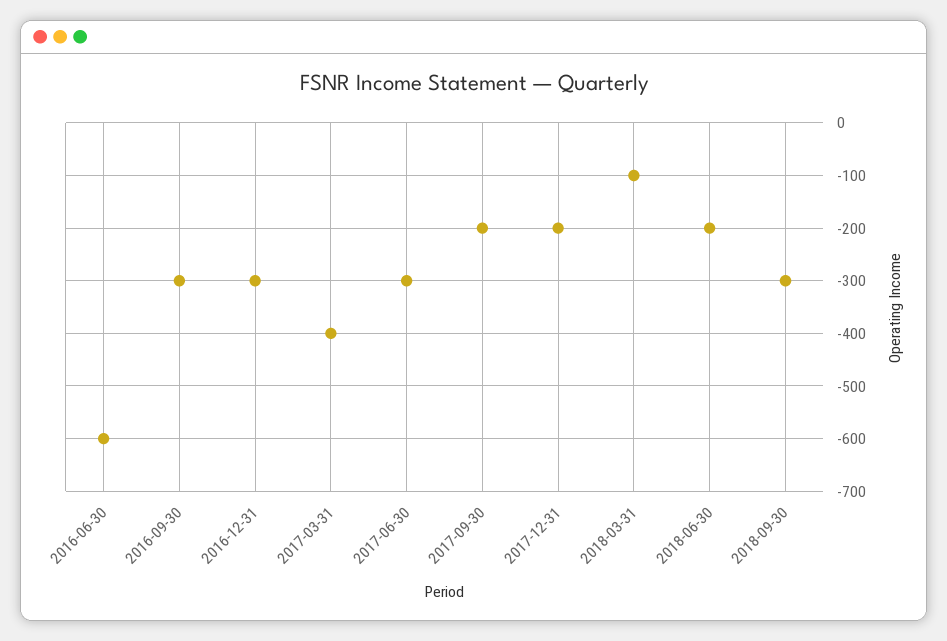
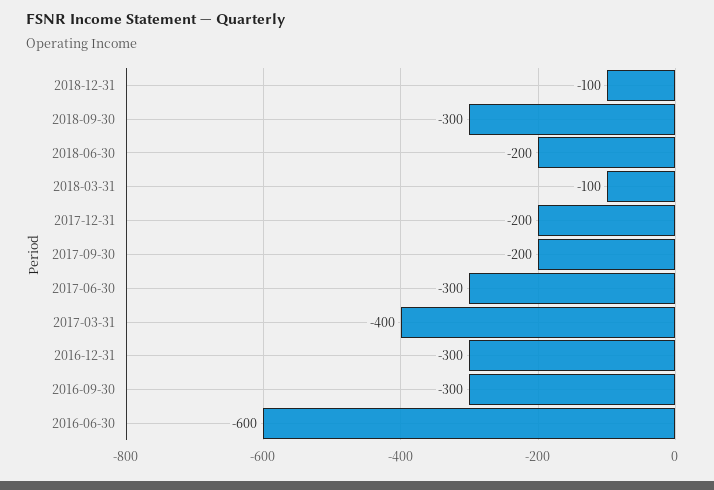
2018-12-31: none -> -100

